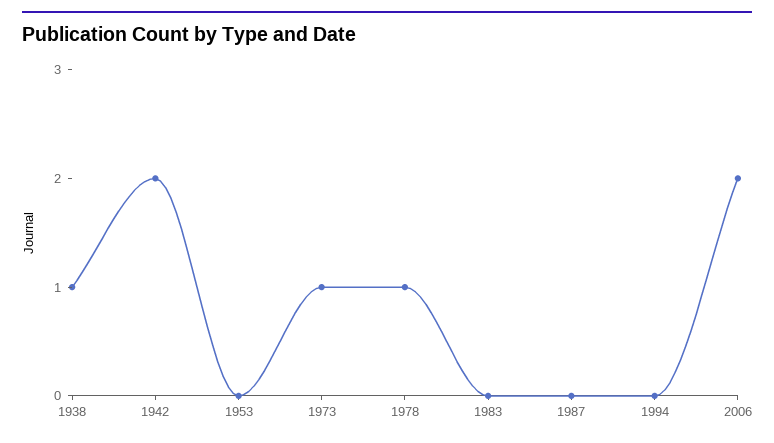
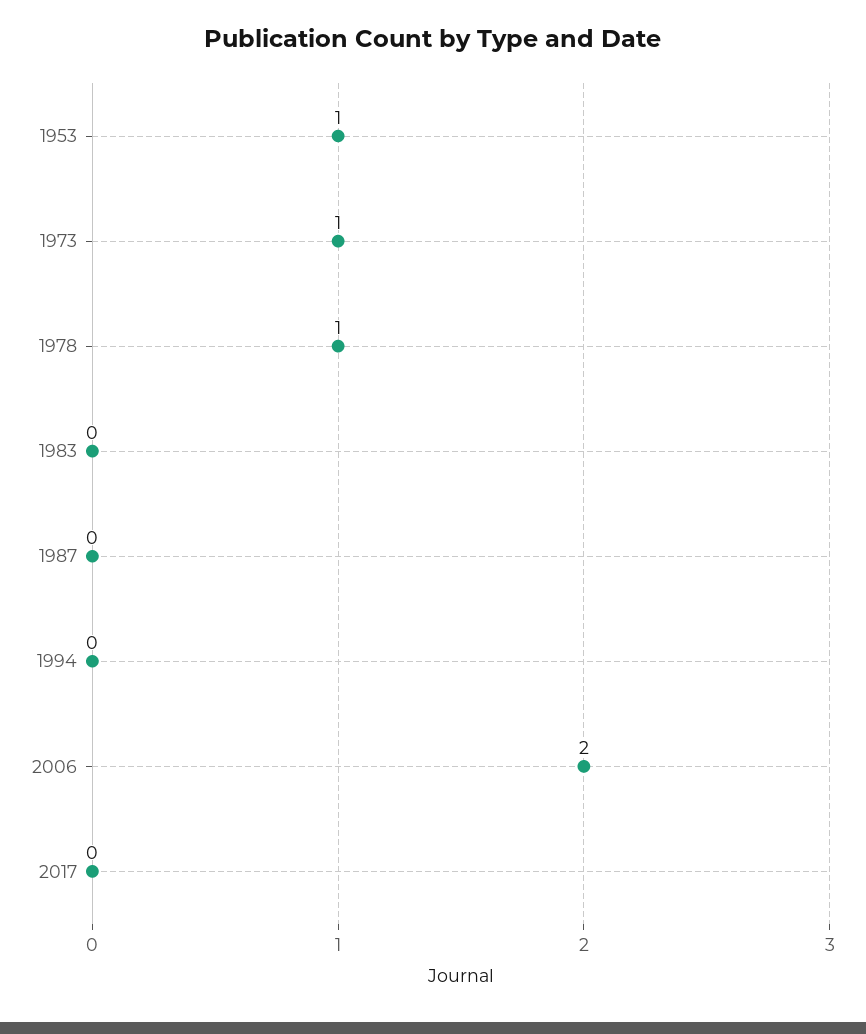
1938: 1 -> none
1942: 2 -> none
1953: 0 -> 1
2017: none -> 0

